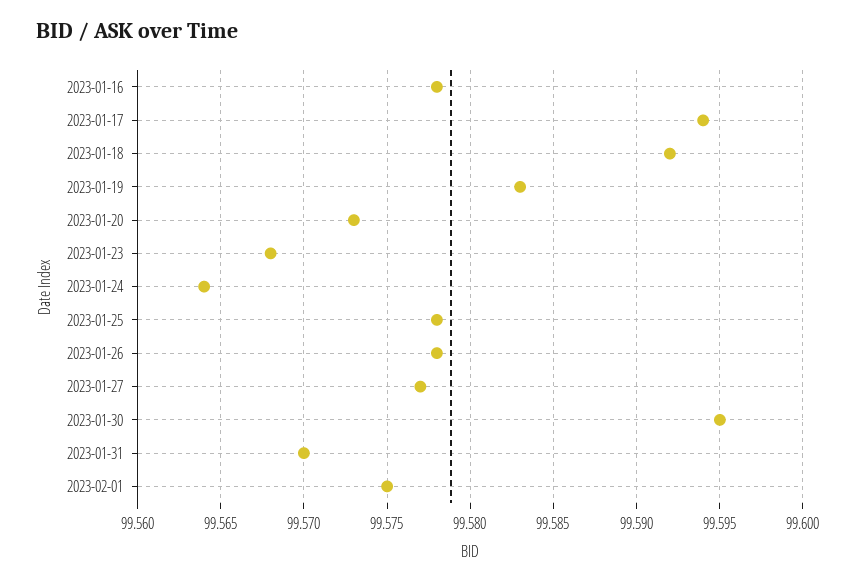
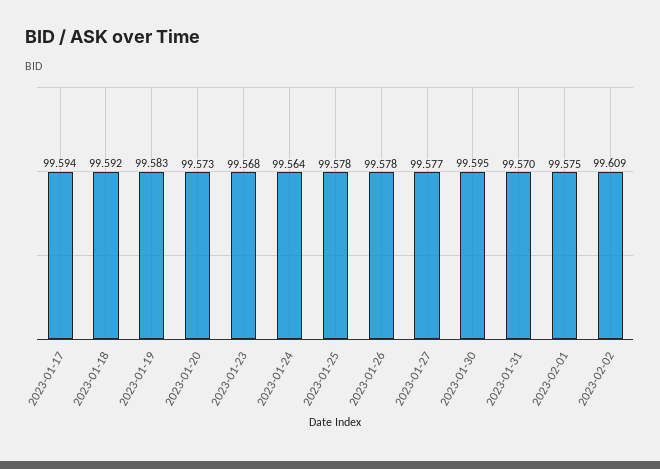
2023-01-16: 99.578 -> none
2023-02-02: none -> 99.609

